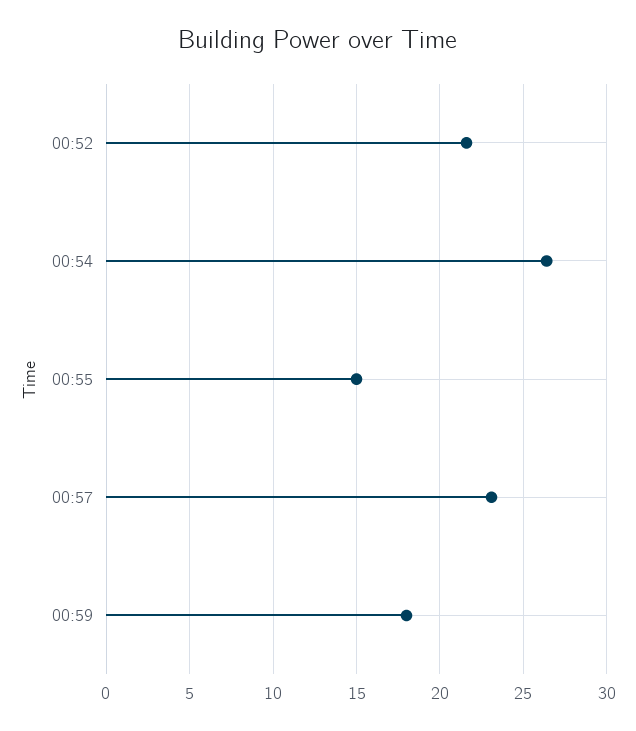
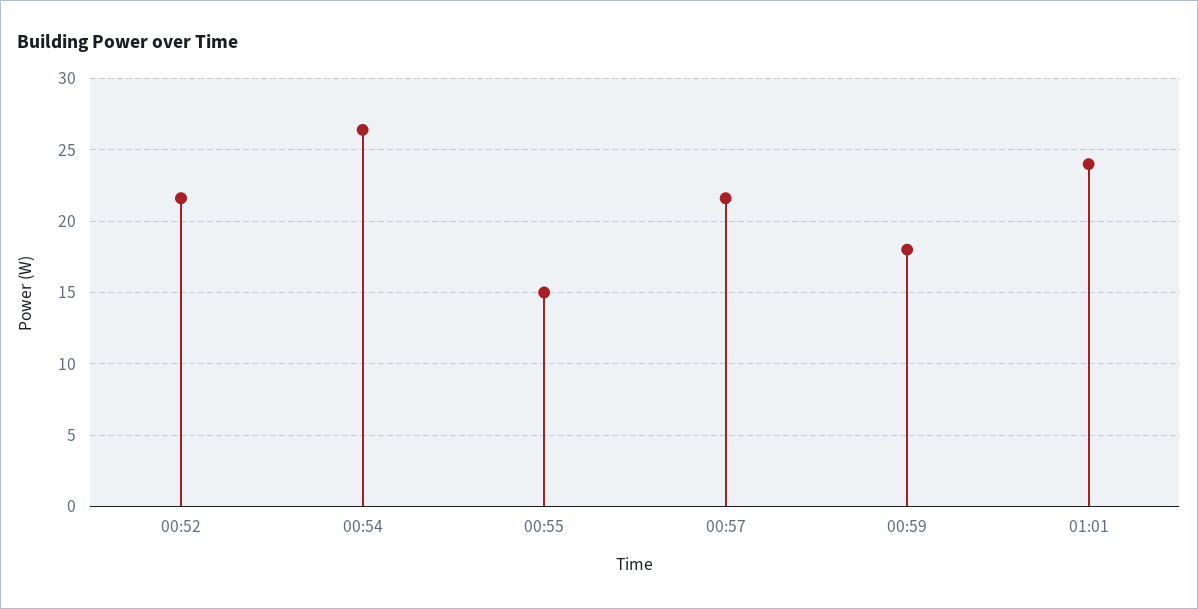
00:57: 23 -> 21.5
01:01: none -> 24

